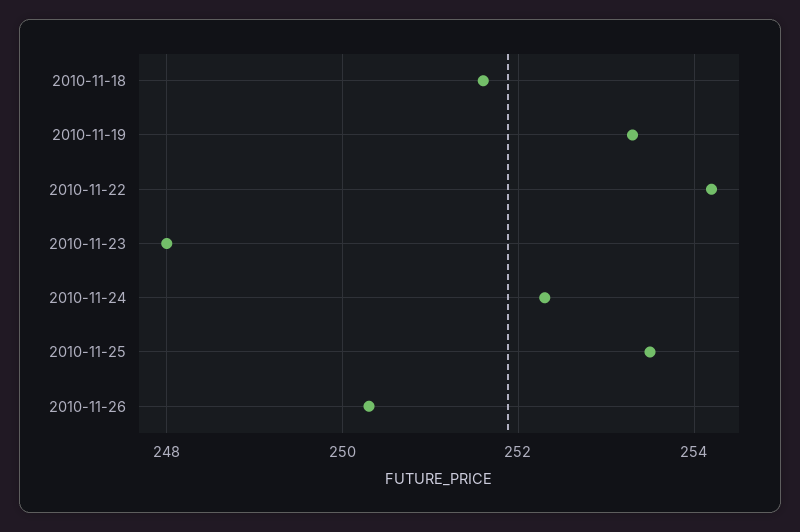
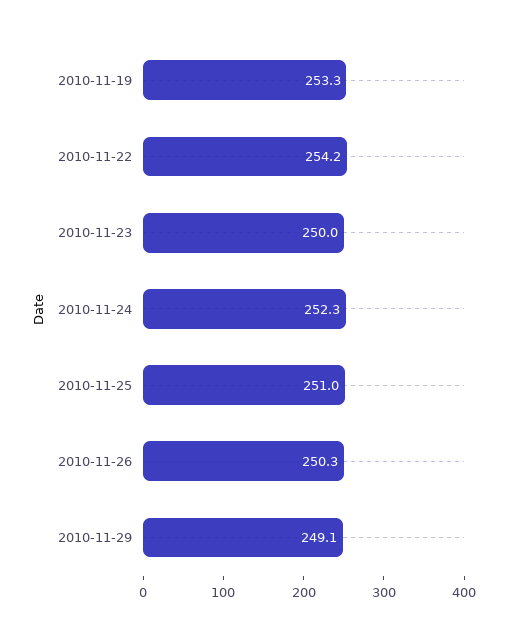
2010-11-18: 251.5 -> none
2010-11-23: 248 -> 250
2010-11-25: 253.5 -> 251
2010-11-29: none -> 249.1

